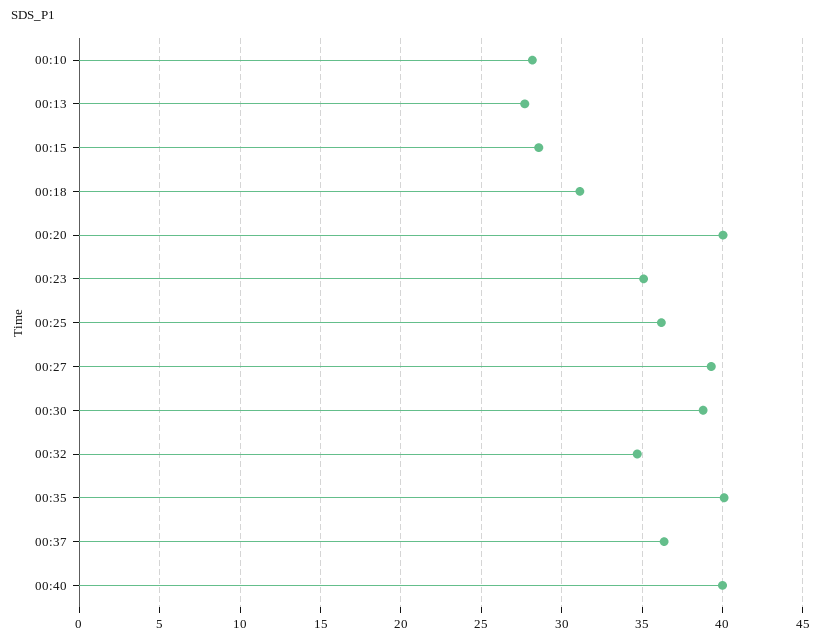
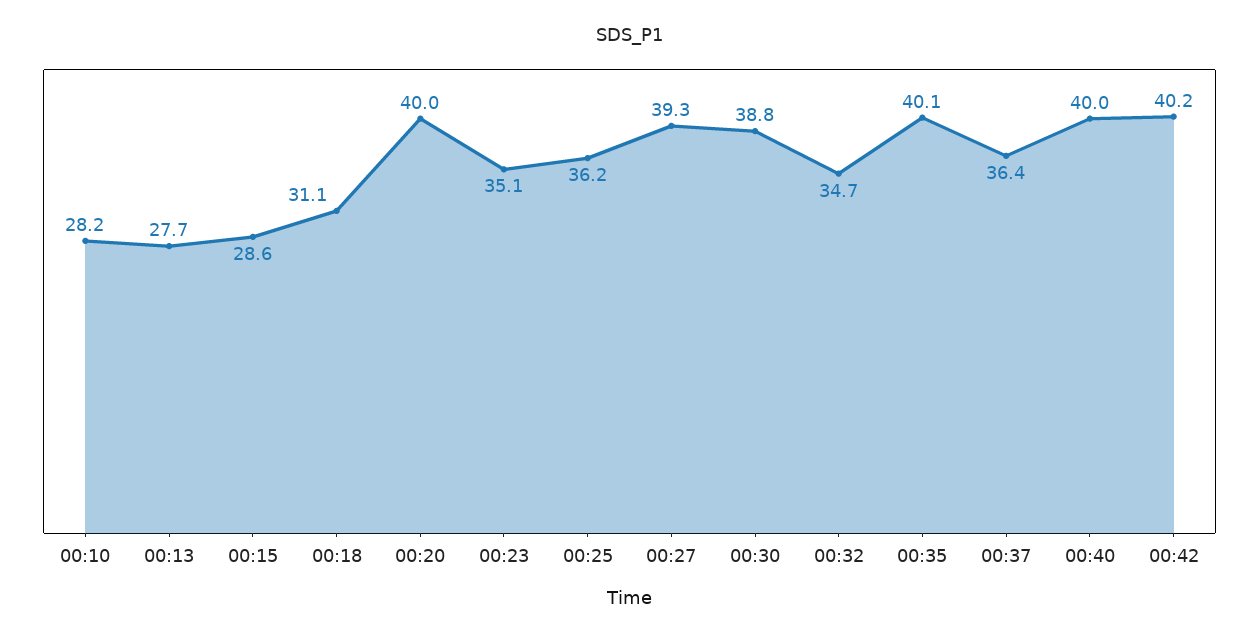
00:42: none -> 40.2

